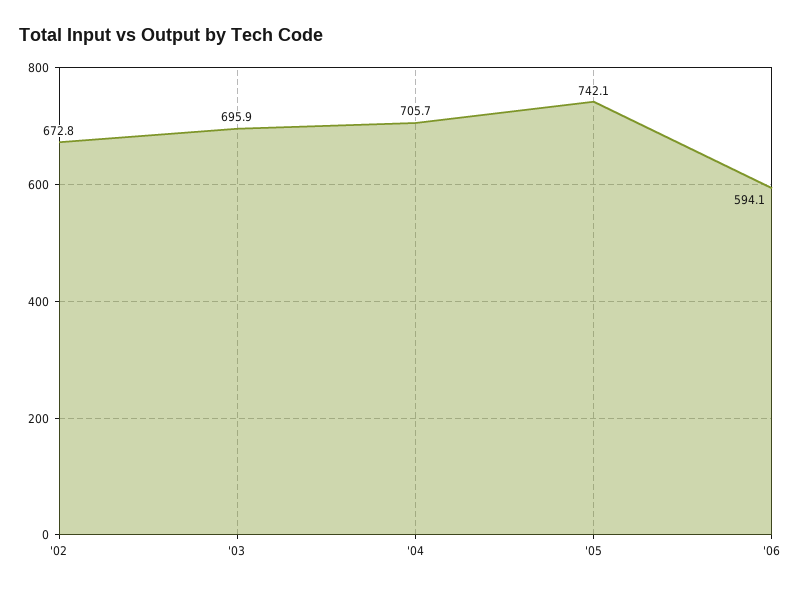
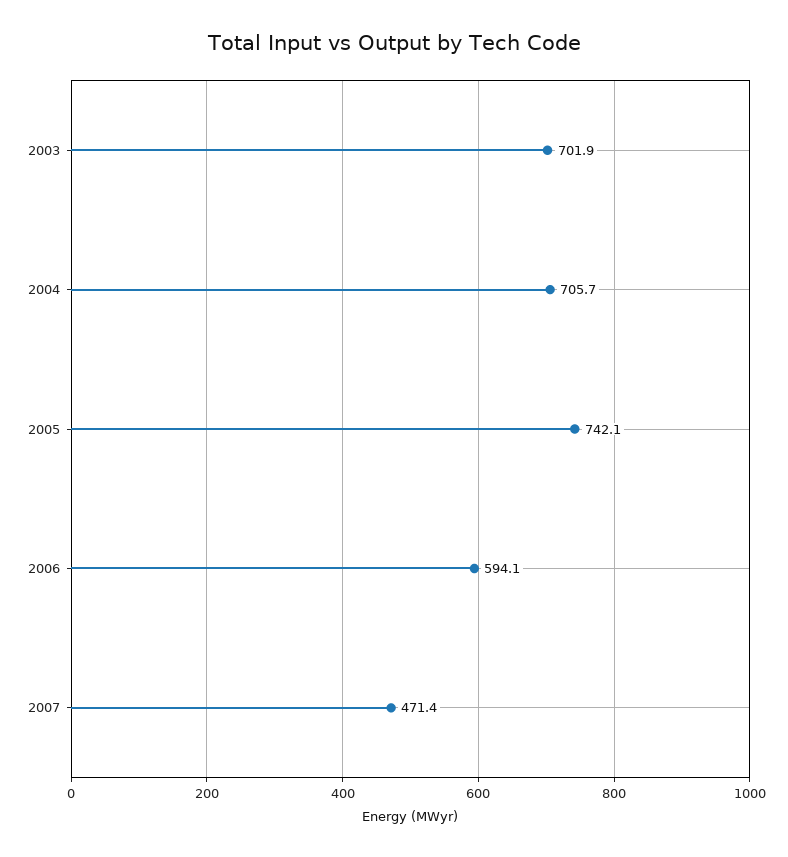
'02: 672.8 -> none
'03: 695.9 -> 701.9
2007: none -> 471.4

